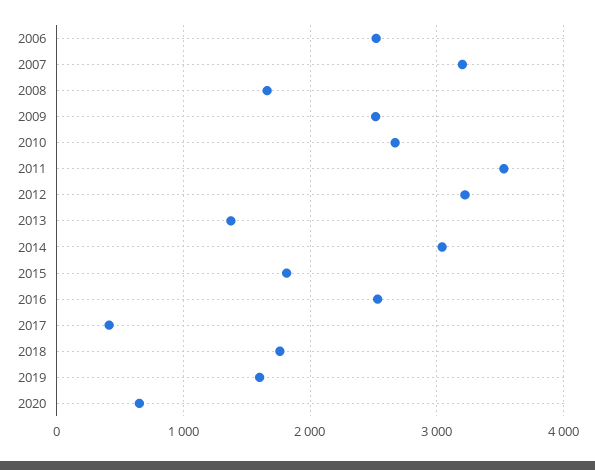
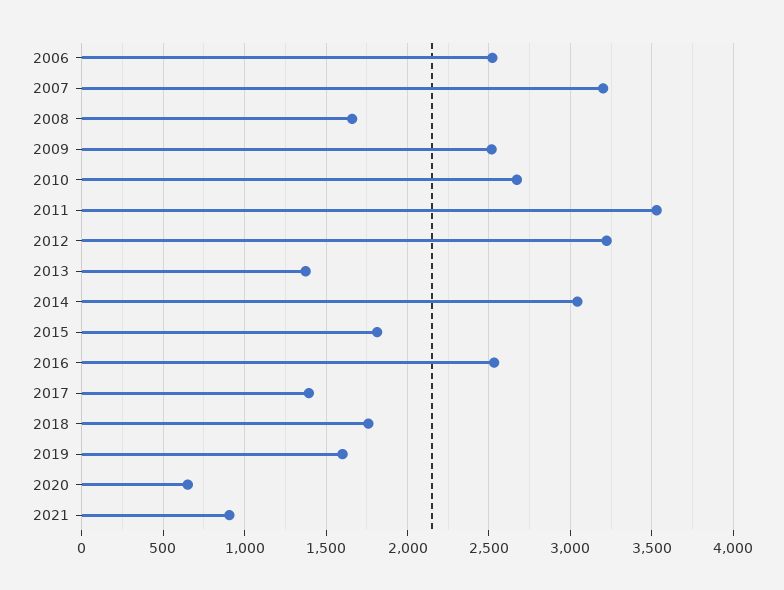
2017: 400 -> 1400
2021: none -> 900

